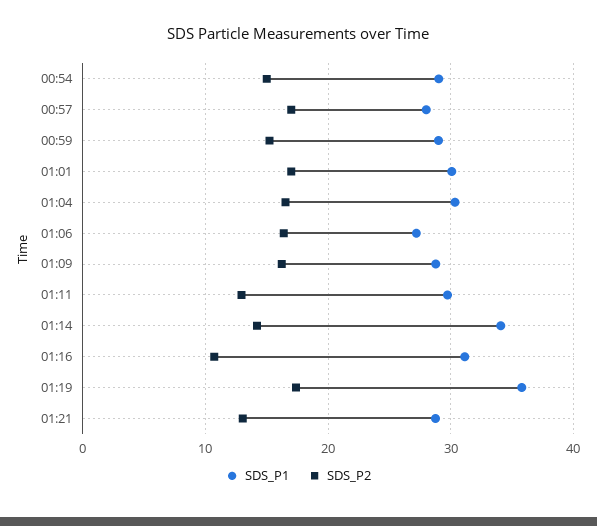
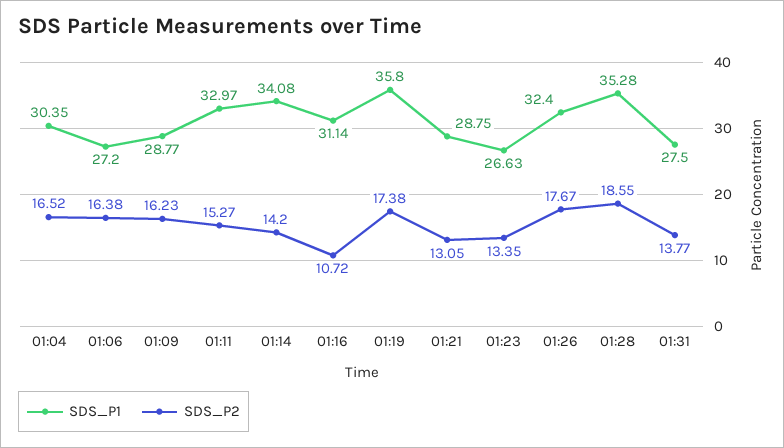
SDS_P1, 00:54: 29 -> none
SDS_P2, 00:54: 15 -> none
SDS_P1, 00:57: 28 -> none
SDS_P2, 00:57: 17 -> none
SDS_P1, 00:59: 29 -> none
SDS_P2, 00:59: 15 -> none
SDS_P1, 01:01: 30 -> none
SDS_P2, 01:01: 17 -> none
SDS_P1, 01:11: 30 -> 32.97
SDS_P2, 01:11: 13 -> 15.27
SDS_P1, 01:23: none -> 26.63
SDS_P2, 01:23: none -> 13.35
SDS_P1, 01:26: none -> 32.4
SDS_P2, 01:26: none -> 17.67
SDS_P1, 01:28: none -> 35.28
SDS_P2, 01:28: none -> 18.55
SDS_P1, 01:31: none -> 27.5
SDS_P2, 01:31: none -> 13.77

